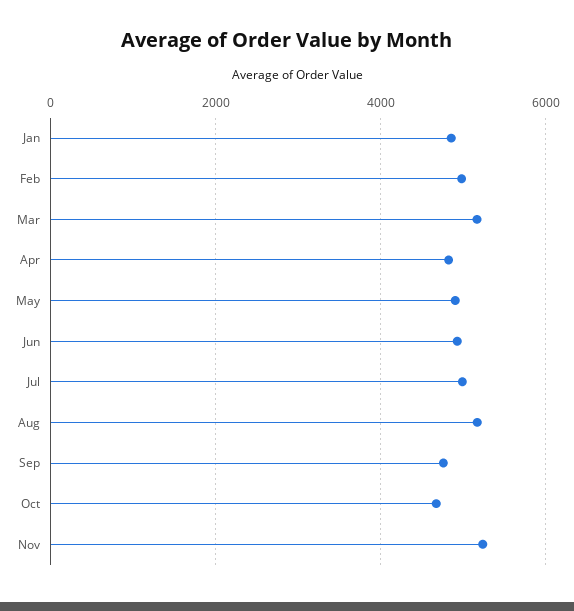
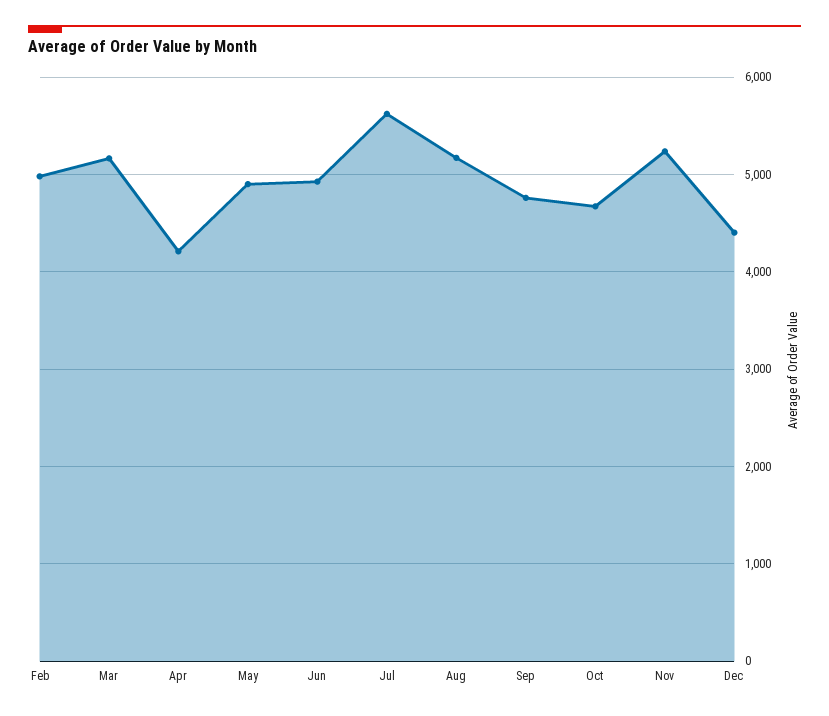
Jan: 4800 -> none
Apr: 4800 -> 4200
Jul: 5000 -> 5600
Dec: none -> 4400

